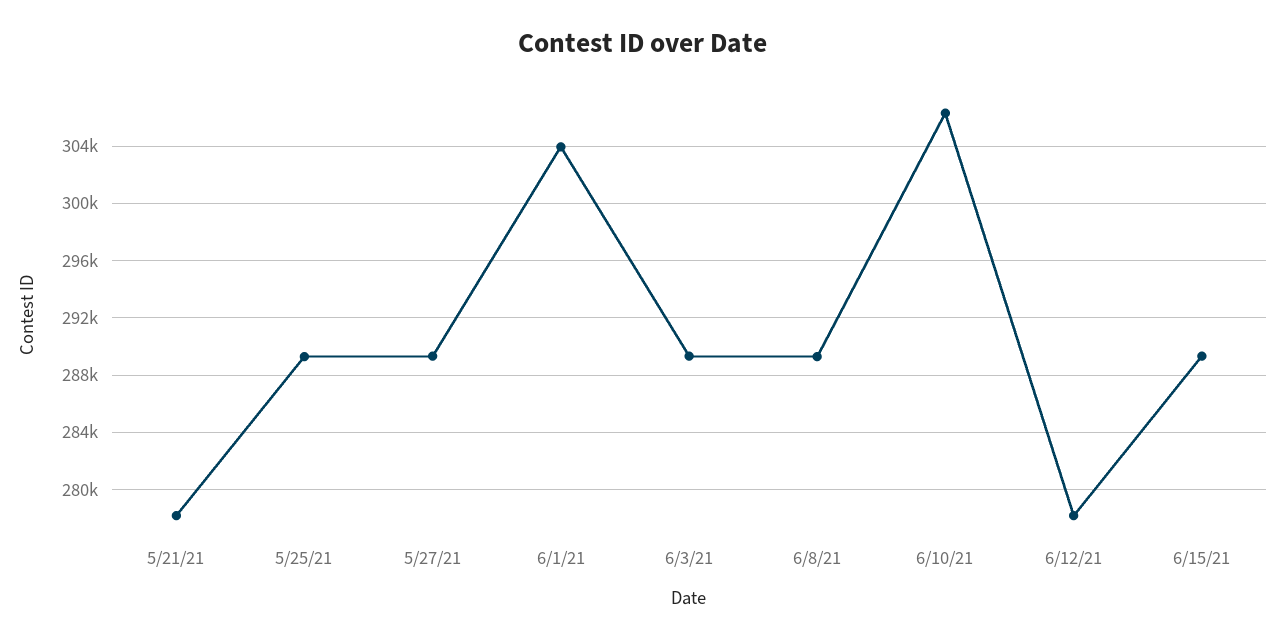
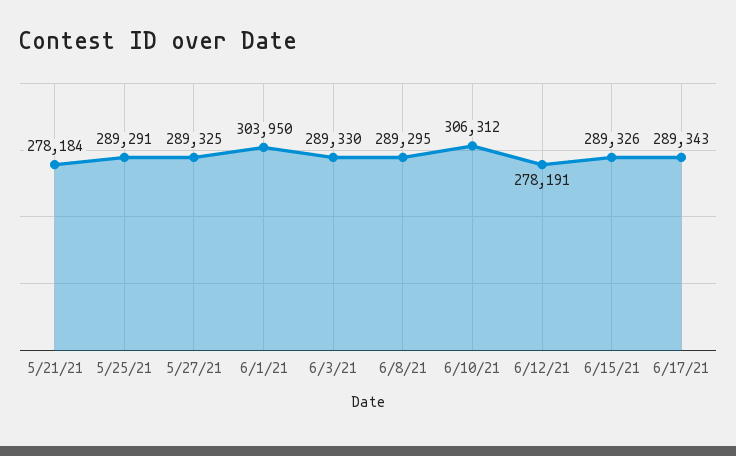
6/17/21: none -> 289343

